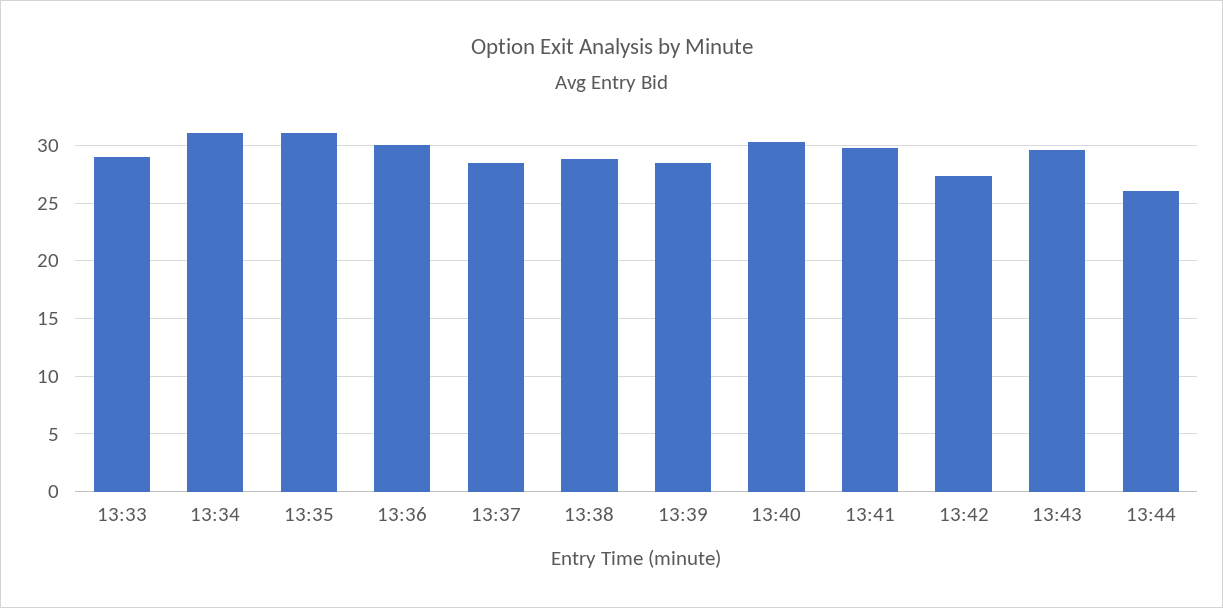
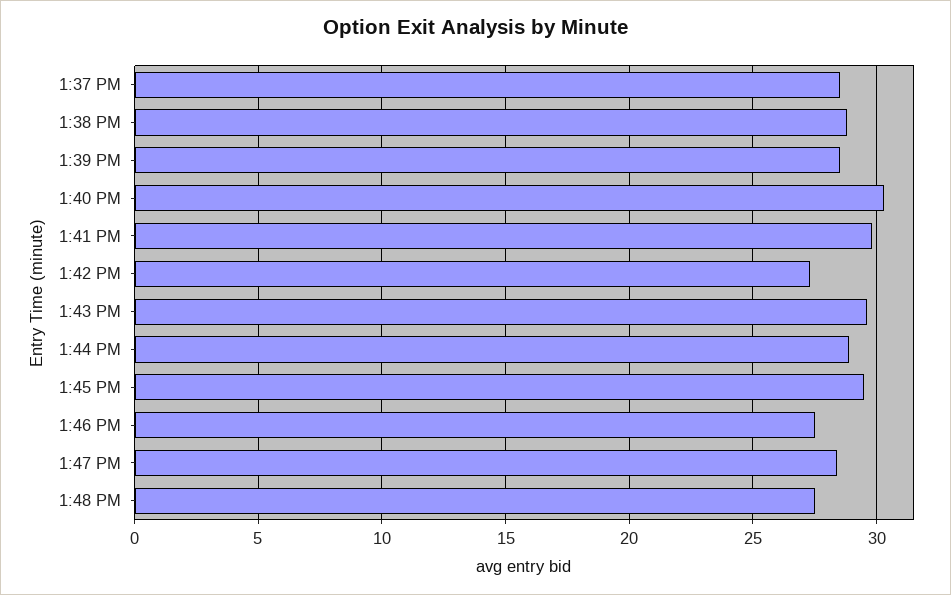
13:33: 29 -> none
13:34: 31 -> none
13:35: 31 -> none
13:36: 30 -> none
13:44: 26 -> 29
1:45 PM: none -> 29.5
1:46 PM: none -> 27.5
1:47 PM: none -> 28.5
1:48 PM: none -> 27.5

